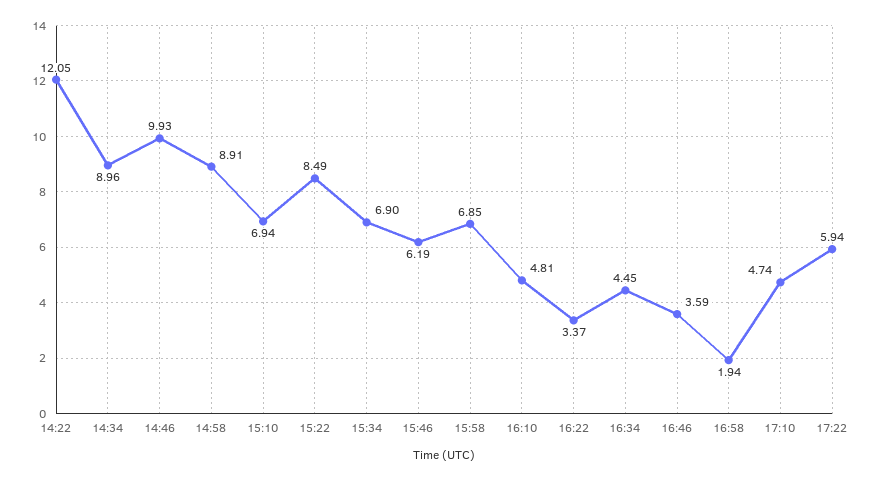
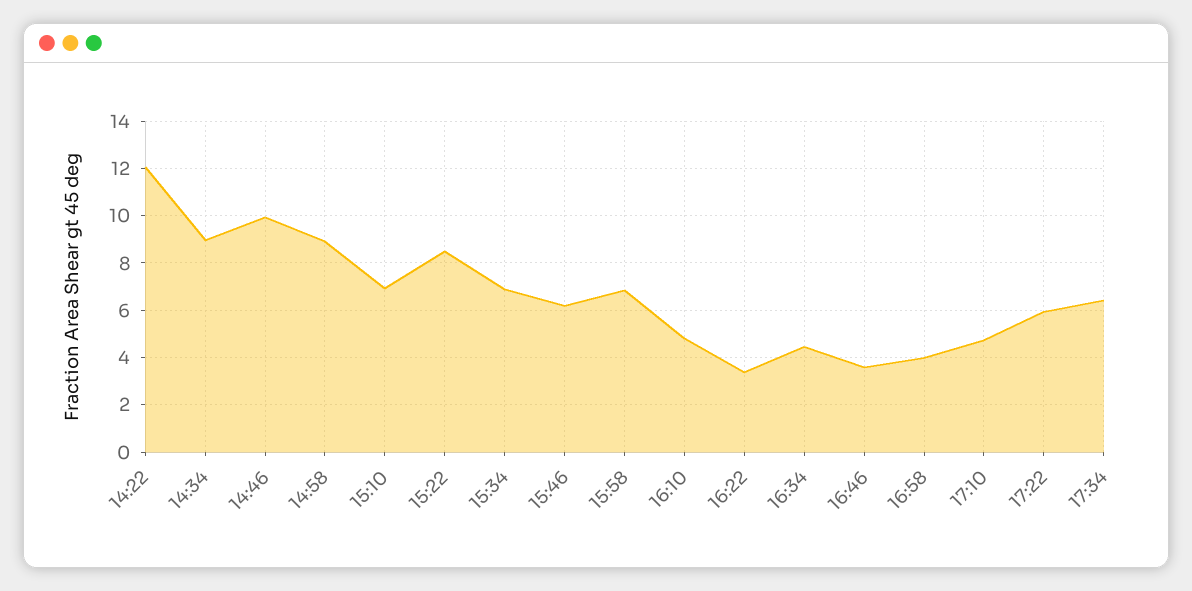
16:58: 1.94 -> 4
17:34: none -> 6.5

